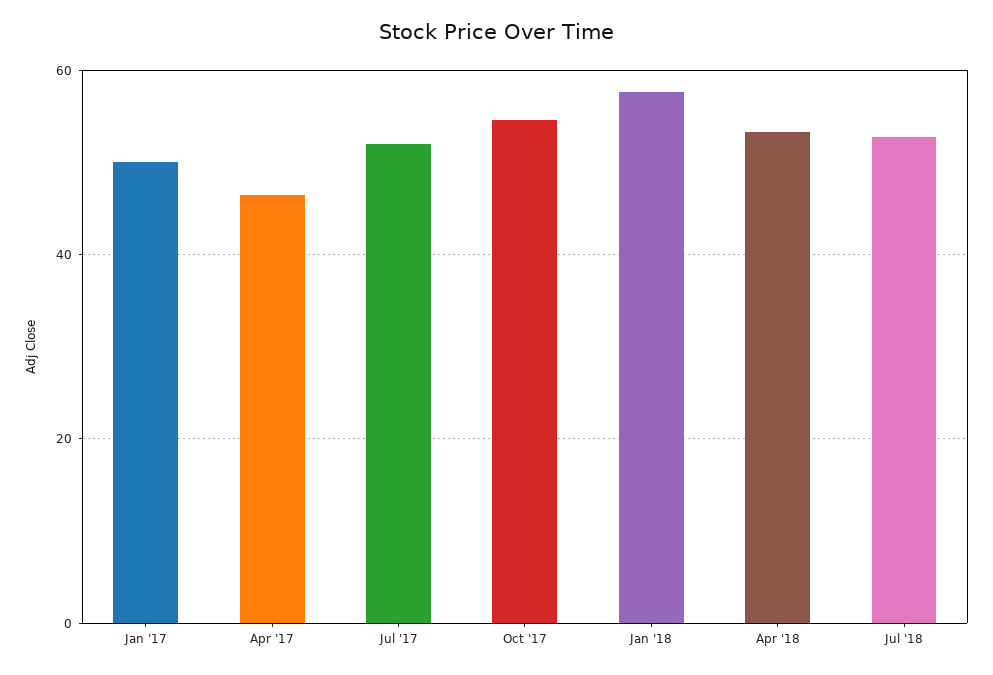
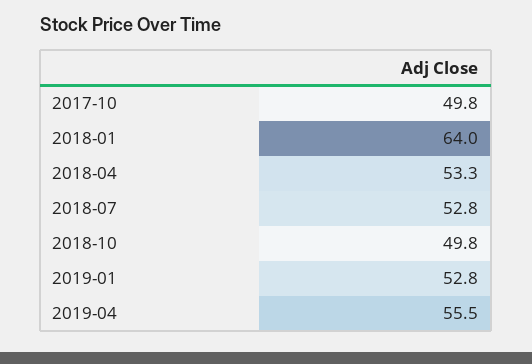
Jan '17: 50 -> none
Apr '17: 46 -> none
Jul '17: 52 -> none
Oct '17: 54 -> 49.8
Jan '18: 58 -> 64
2018-10: none -> 49.8
2019-01: none -> 52.8
2019-04: none -> 55.5

